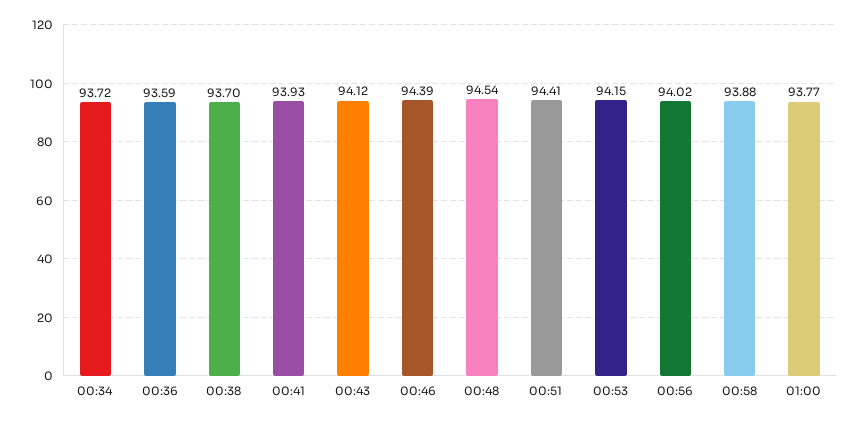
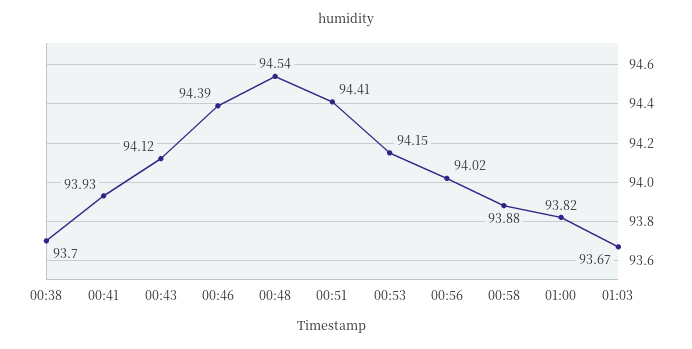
00:34: 93.72 -> none
00:36: 93.59 -> none
01:00: 93.77 -> 93.82
01:03: none -> 93.67

